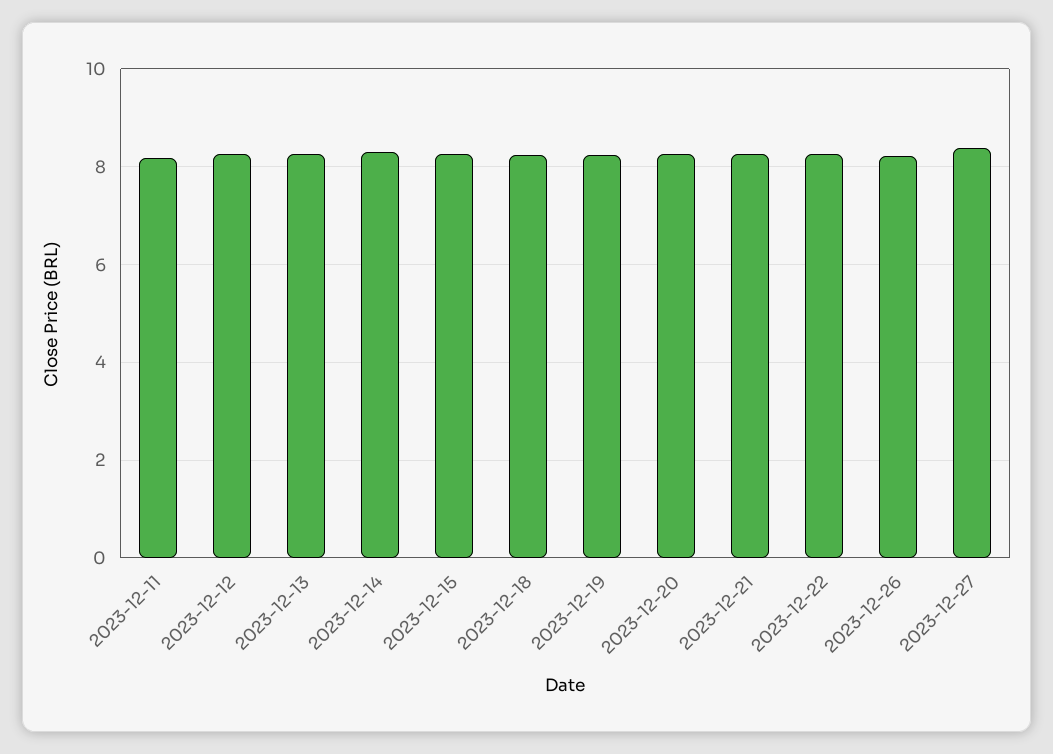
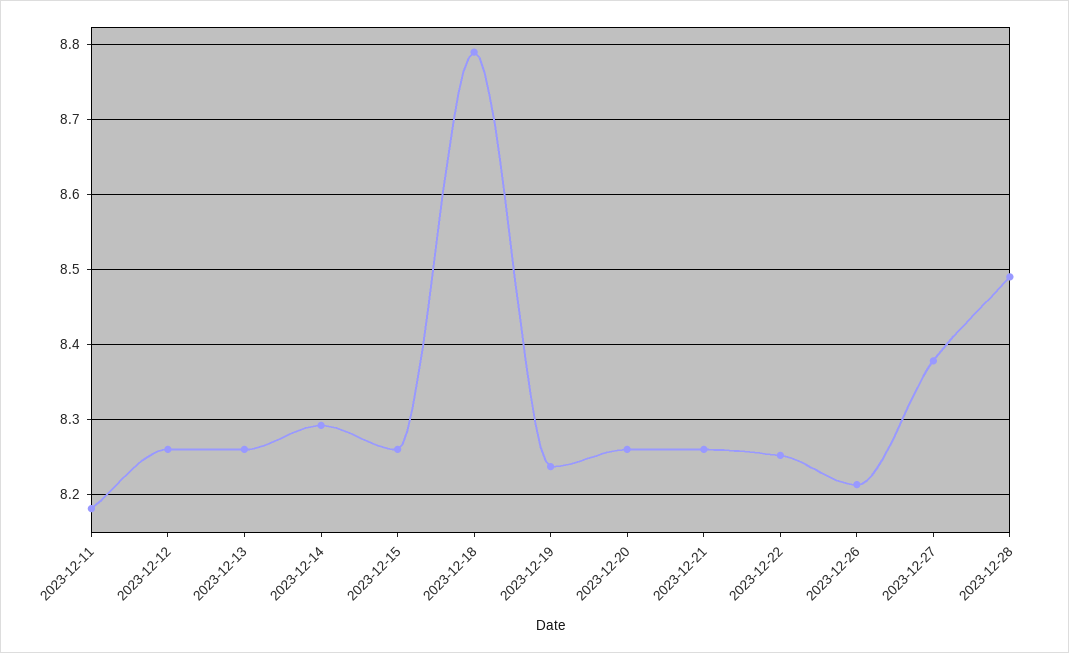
2023-12-18: 8.2 -> 8.79
2023-12-28: none -> 8.49

